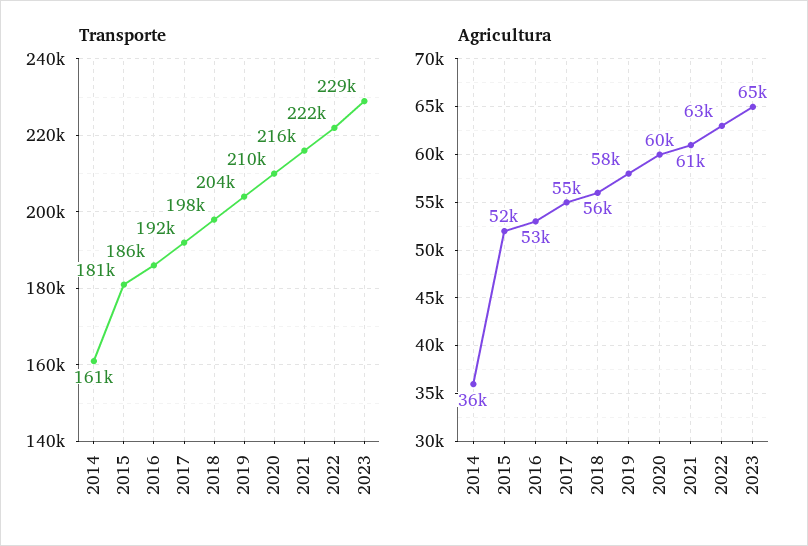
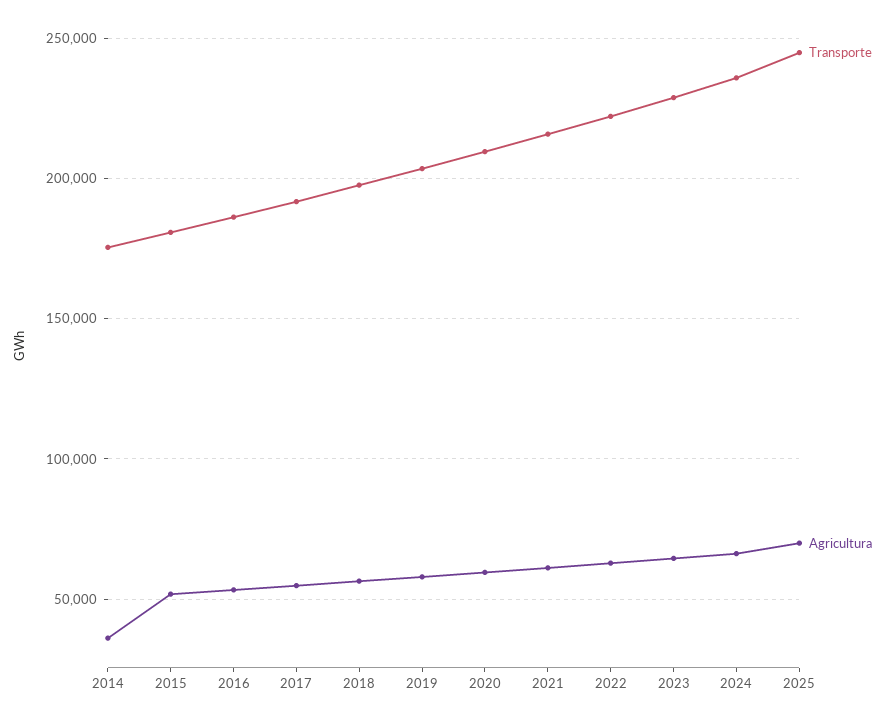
Transporte, 2014: 161000 -> 175000
Transporte, 2024: none -> 235000
Agricultura, 2024: none -> 65000
Transporte, 2025: none -> 245000
Agricultura, 2025: none -> 70000

